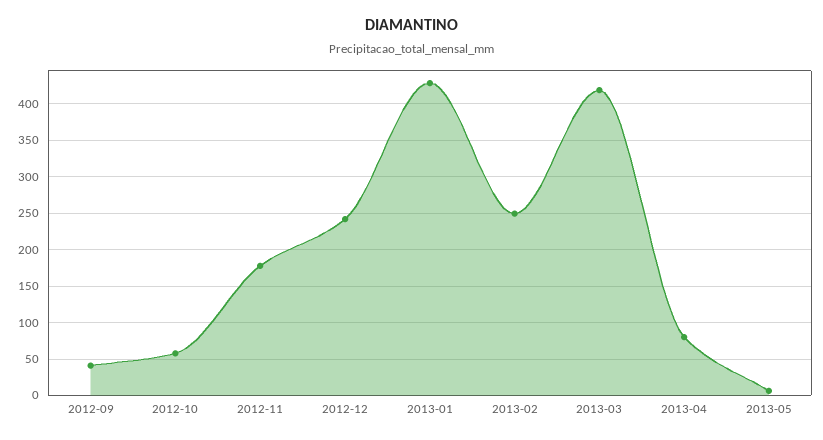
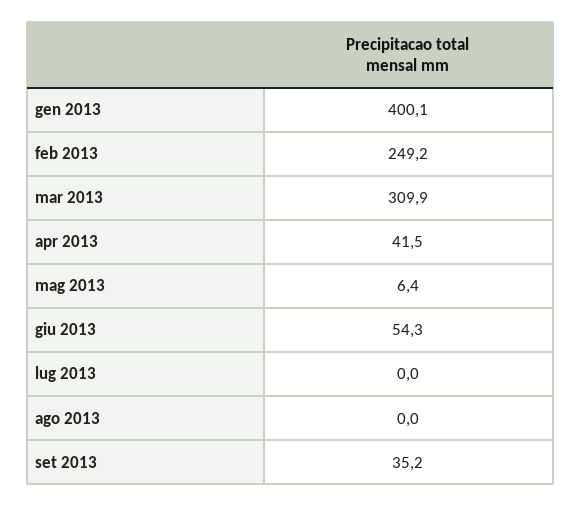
2012-09: 40 -> none
2012-10: 60 -> none
2012-11: 180 -> none
2012-12: 240 -> none
2013-01: 430 -> 400.1
2013-03: 420 -> 309.9
2013-04: 80 -> 41.5
giu 2013: none -> 54.3
lug 2013: none -> 0
ago 2013: none -> 0
set 2013: none -> 35.2

